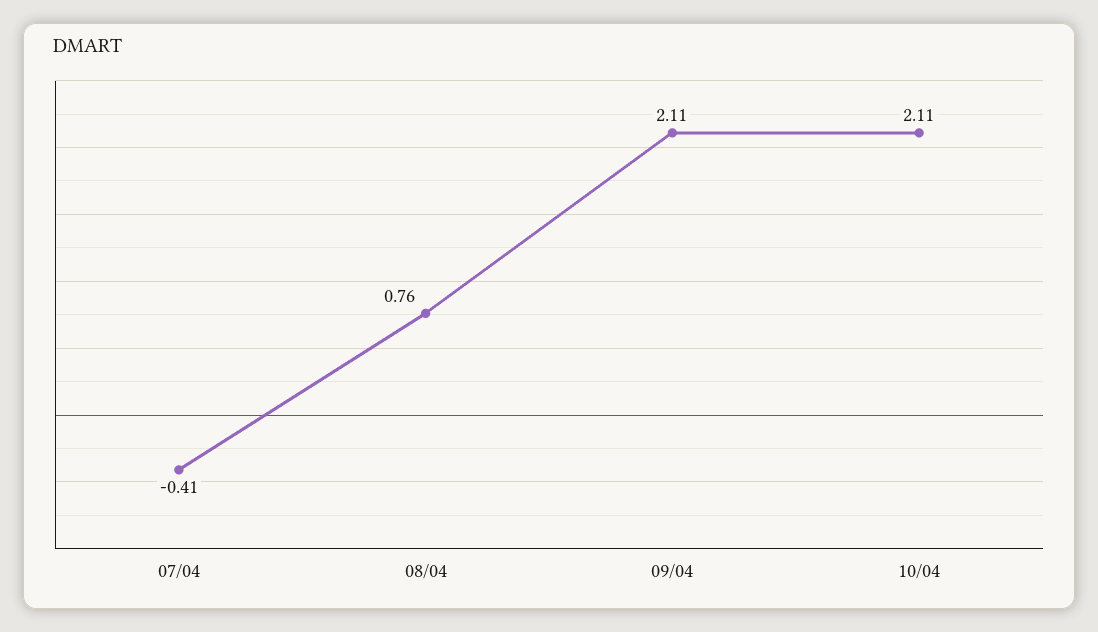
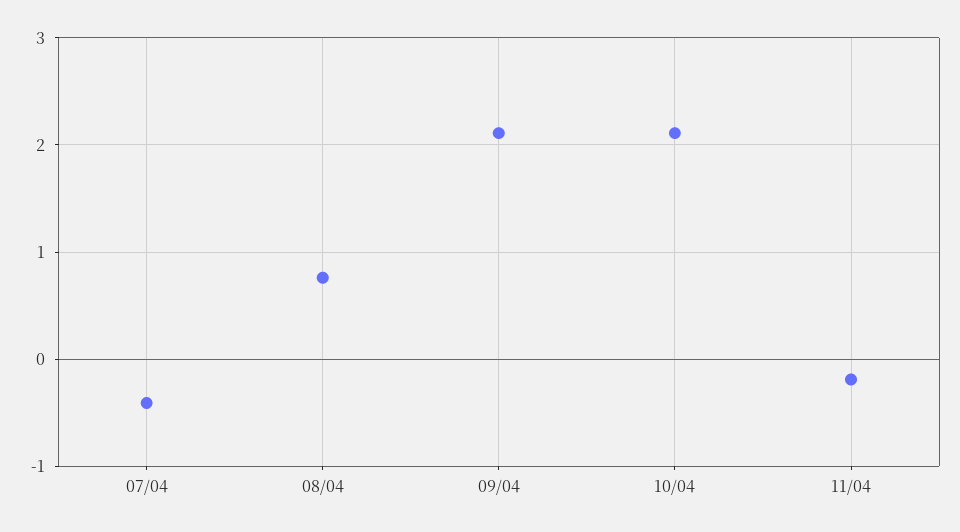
11/04: none -> -0.2

